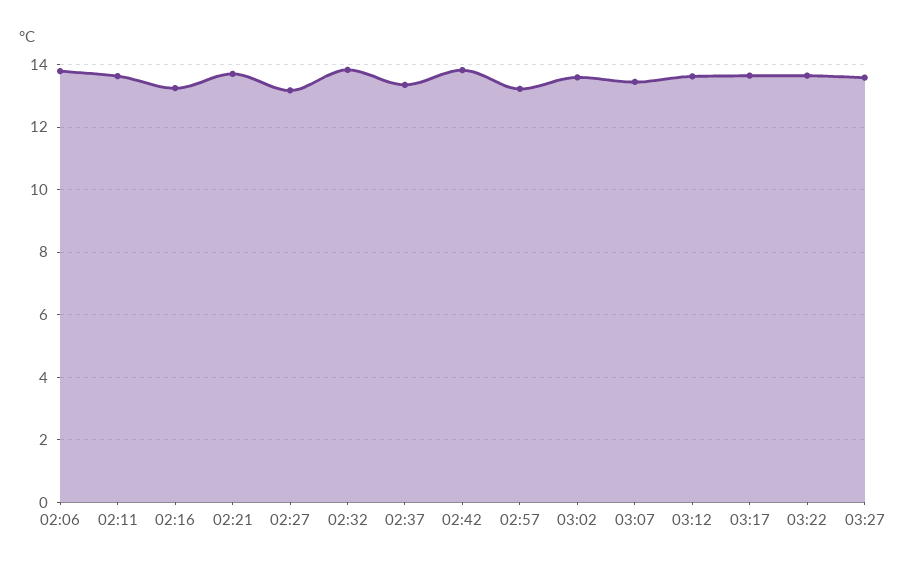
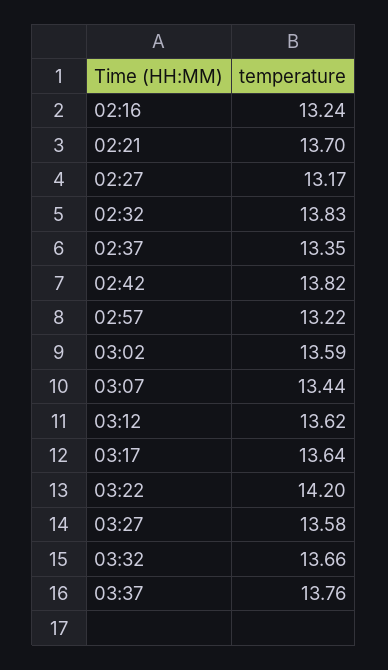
02:06: 13.8 -> none
02:11: 13.6 -> none
03:22: 13.6 -> 14.2
03:32: none -> 13.66
03:37: none -> 13.76

